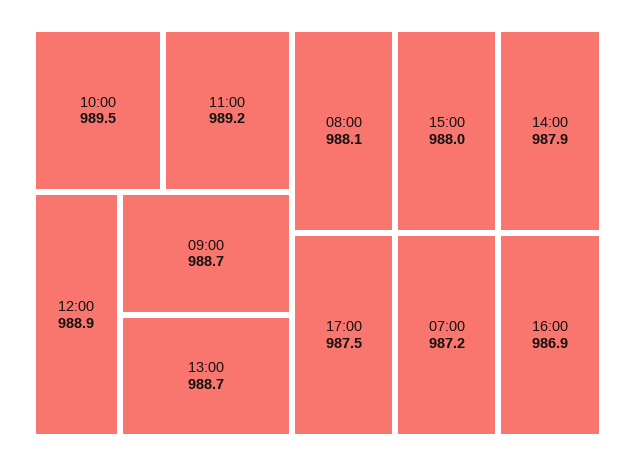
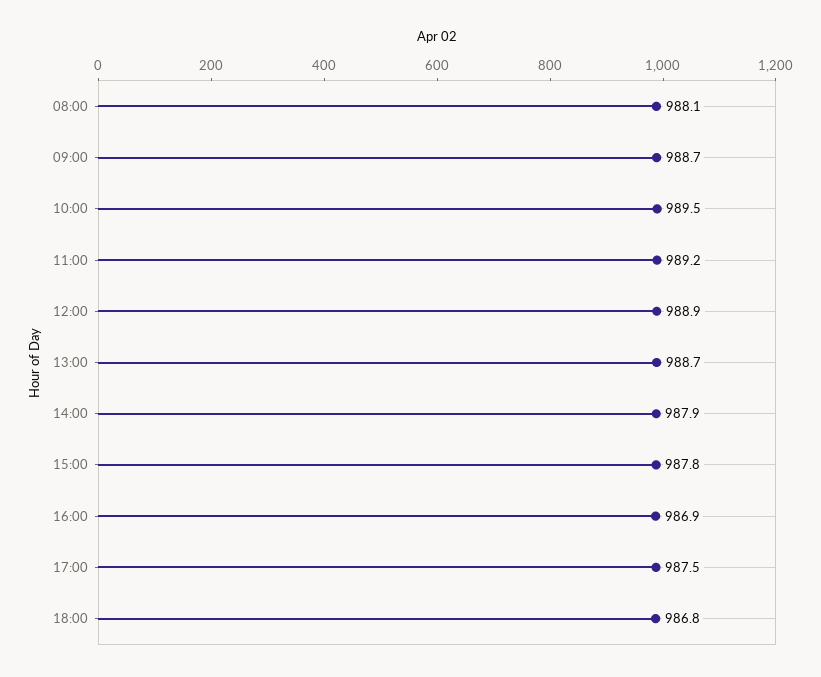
15:00: 988 -> 987.8
07:00: 987.2 -> none
18:00: none -> 986.8

